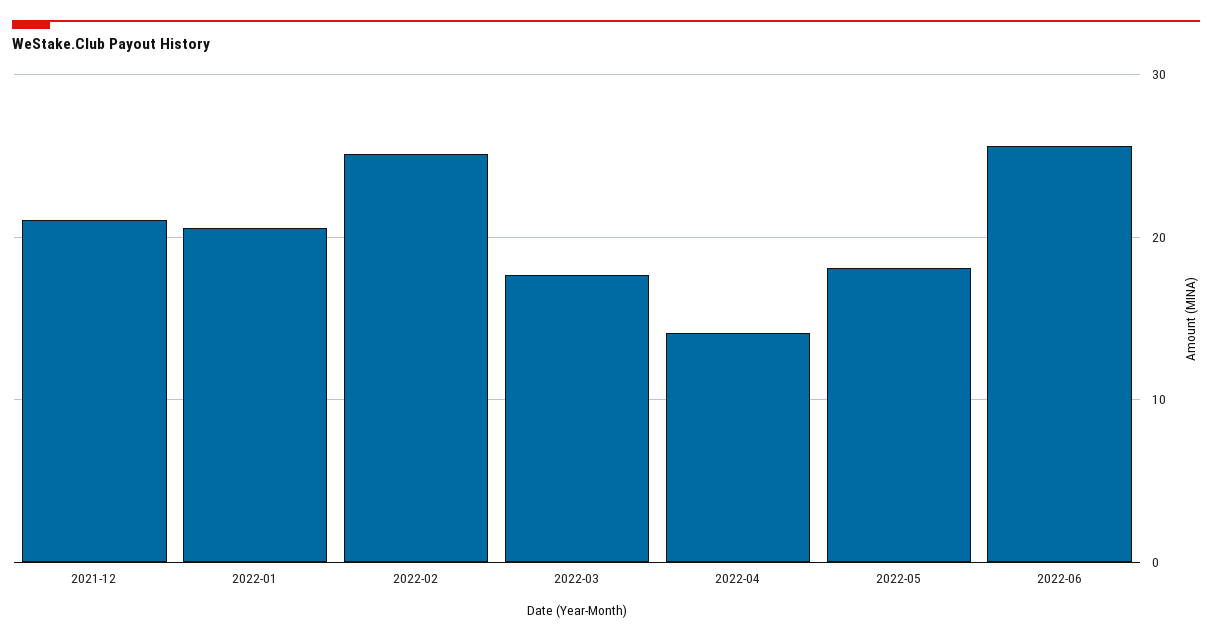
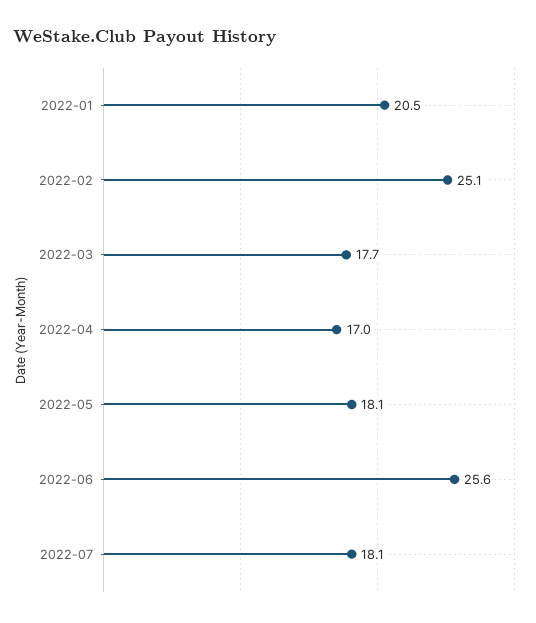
2021-12: 21 -> none
2022-04: 14 -> 17
2022-07: none -> 18.1

